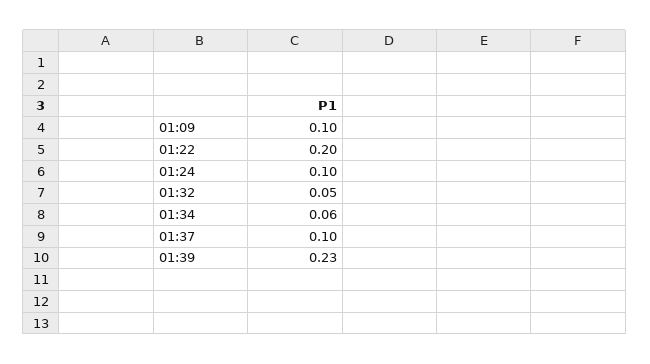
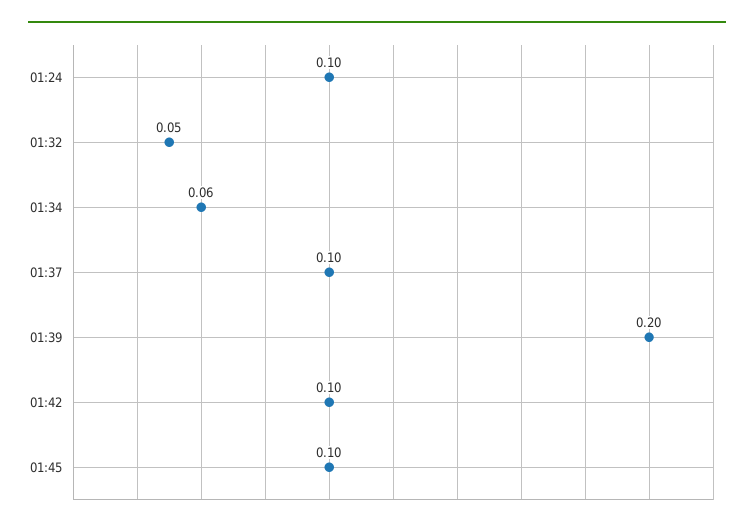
01:09: 0.1 -> none
01:22: 0.2 -> none
01:39: 0.23 -> 0.2
01:42: none -> 0.1
01:45: none -> 0.1

